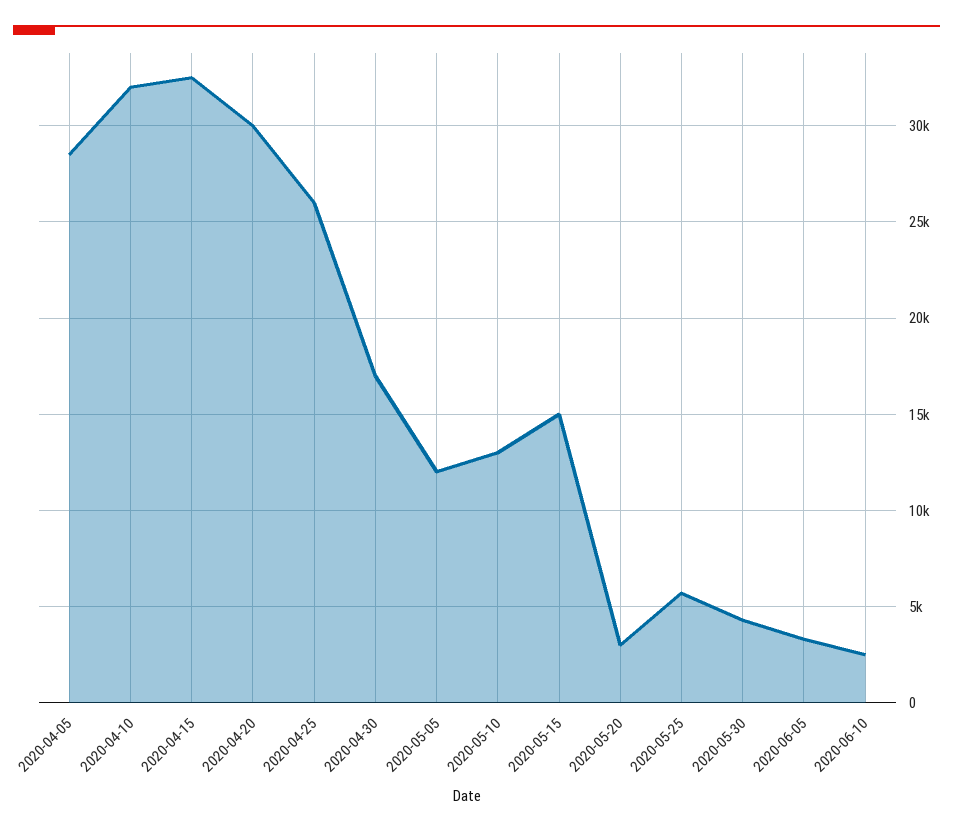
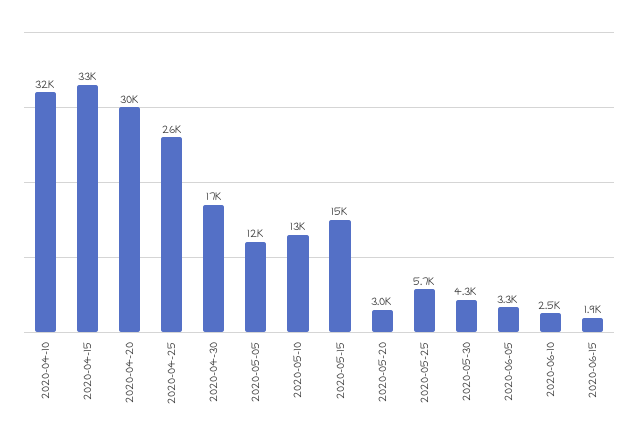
2020-04-05: 28500 -> none
2020-06-15: none -> 1900

